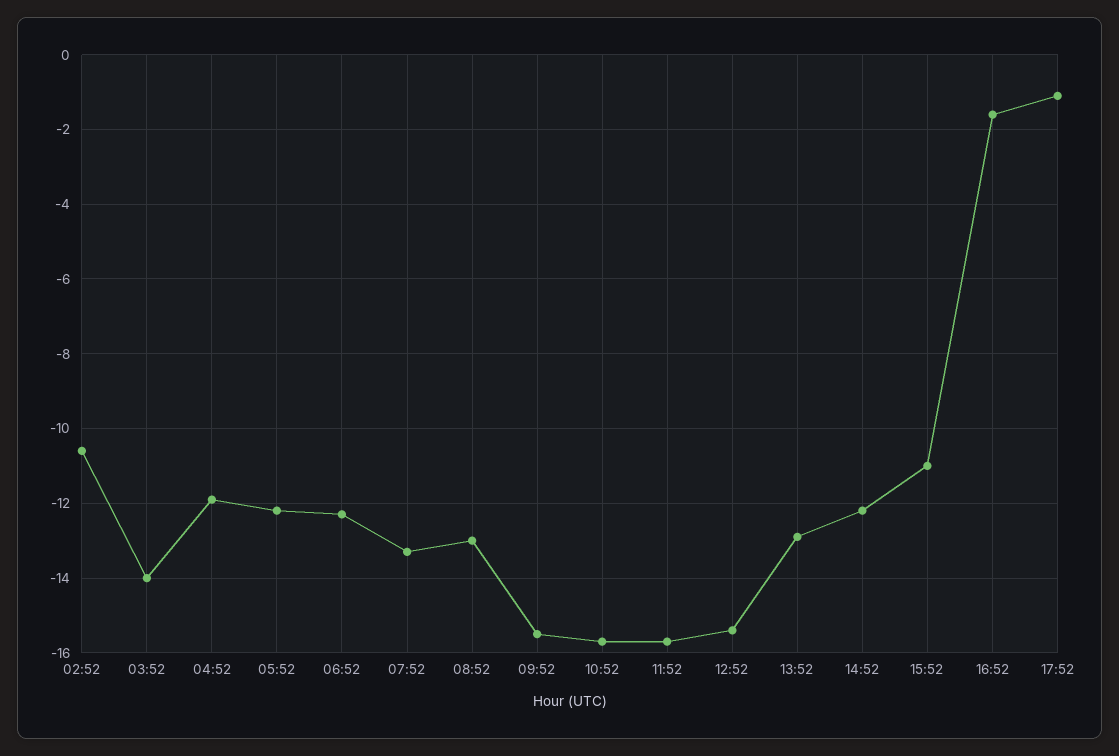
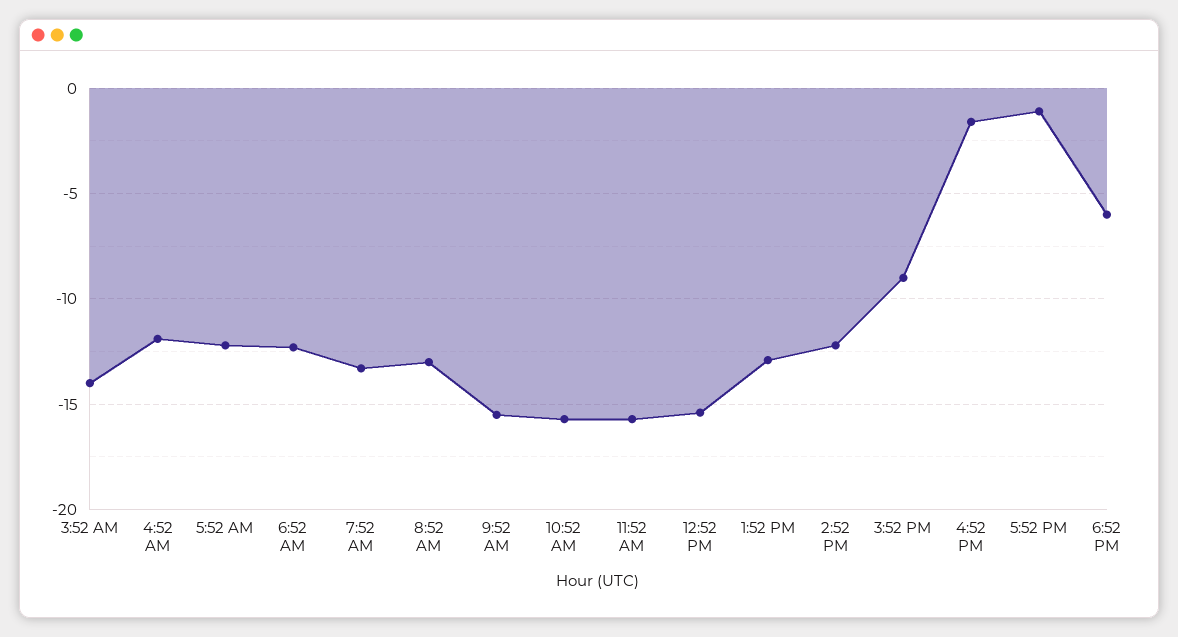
02:52: -10.5 -> none
15:52: -11 -> -9
6:52 PM: none -> -6

